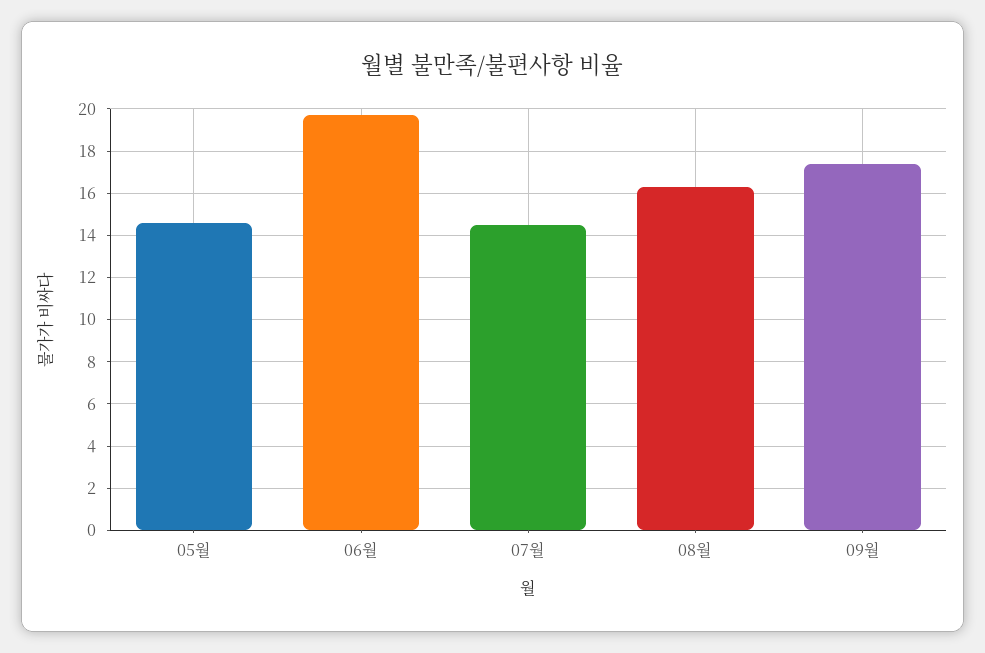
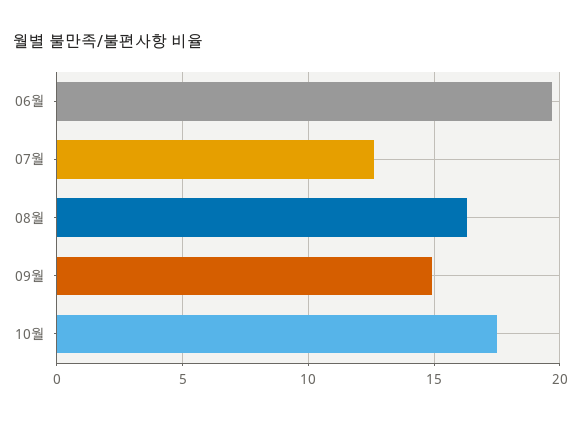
05월: 14.5 -> none
07월: 14.5 -> 12.5
09월: 17.5 -> 15
10월: none -> 17.5

